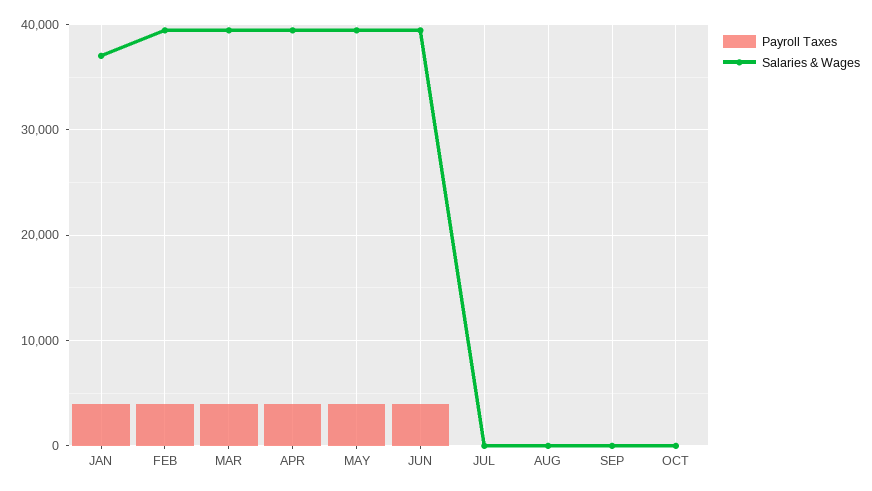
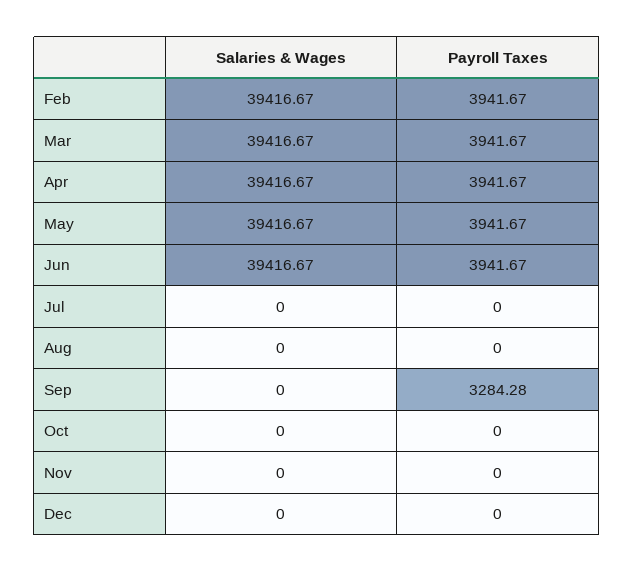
Payroll Taxes, JAN: 4000 -> none
Salaries & Wages, JAN: 37000 -> none
Payroll Taxes, SEP: 0 -> 3284.28
Salaries & Wages, Nov: none -> 0
Payroll Taxes, Nov: none -> 0
Salaries & Wages, Dec: none -> 0
Payroll Taxes, Dec: none -> 0

